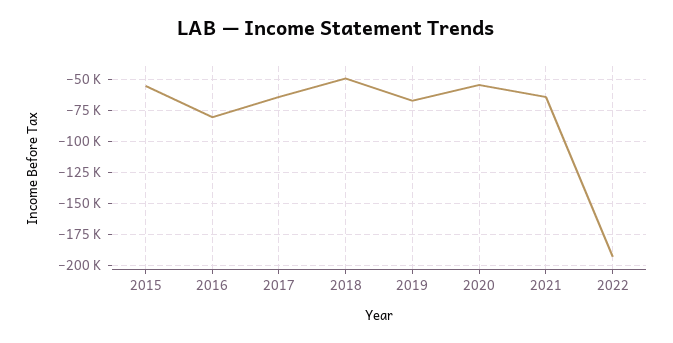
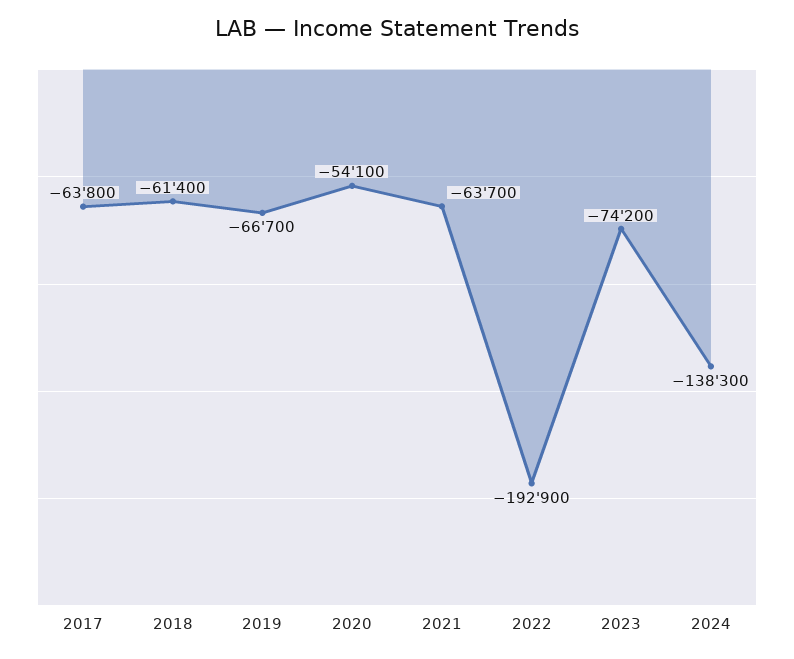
2015: -55000 -> none
2016: -80000 -> none
2018: -50000 -> -61400
2023: none -> -74200
2024: none -> -138300

